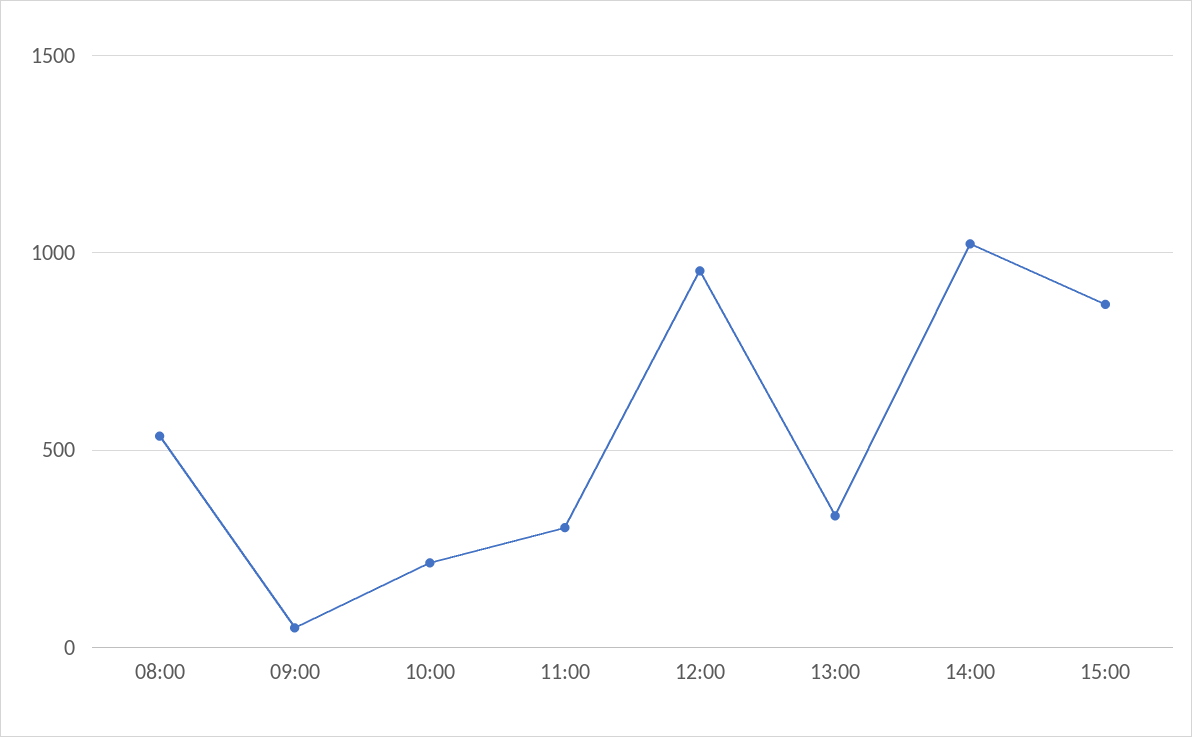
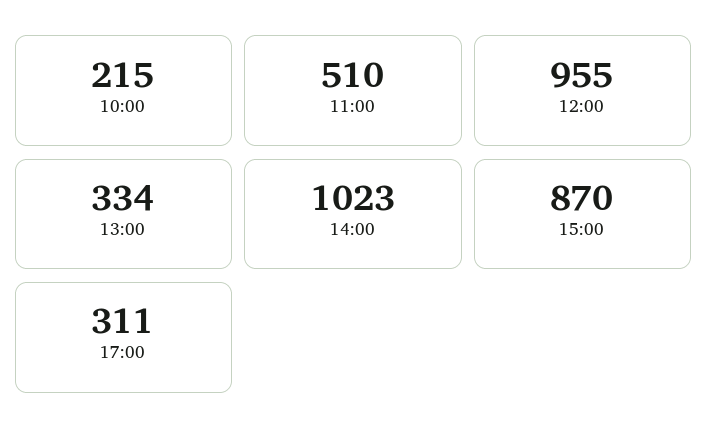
08:00: 550 -> none
09:00: 50 -> none
11:00: 300 -> 510
17:00: none -> 311

